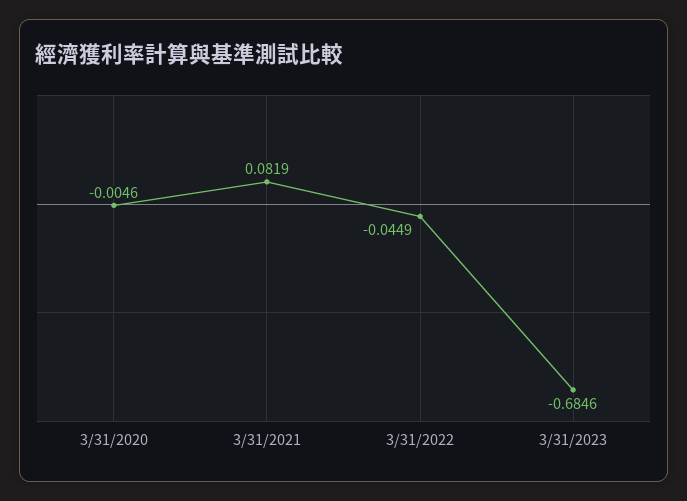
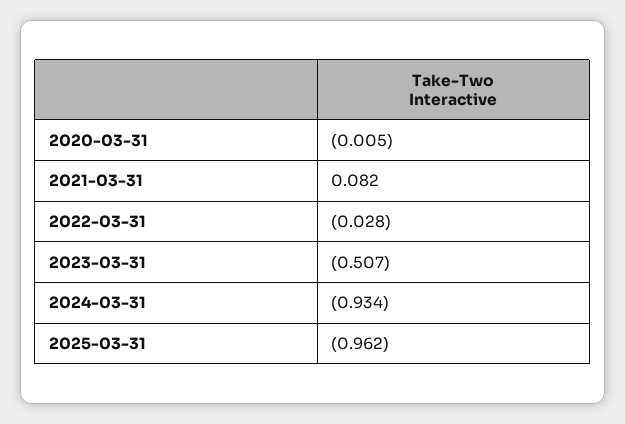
3/31/2022: -0.0449 -> -0.028
3/31/2023: -0.6846 -> -0.507
2024-03-31: none -> -0.934
2025-03-31: none -> -0.962

